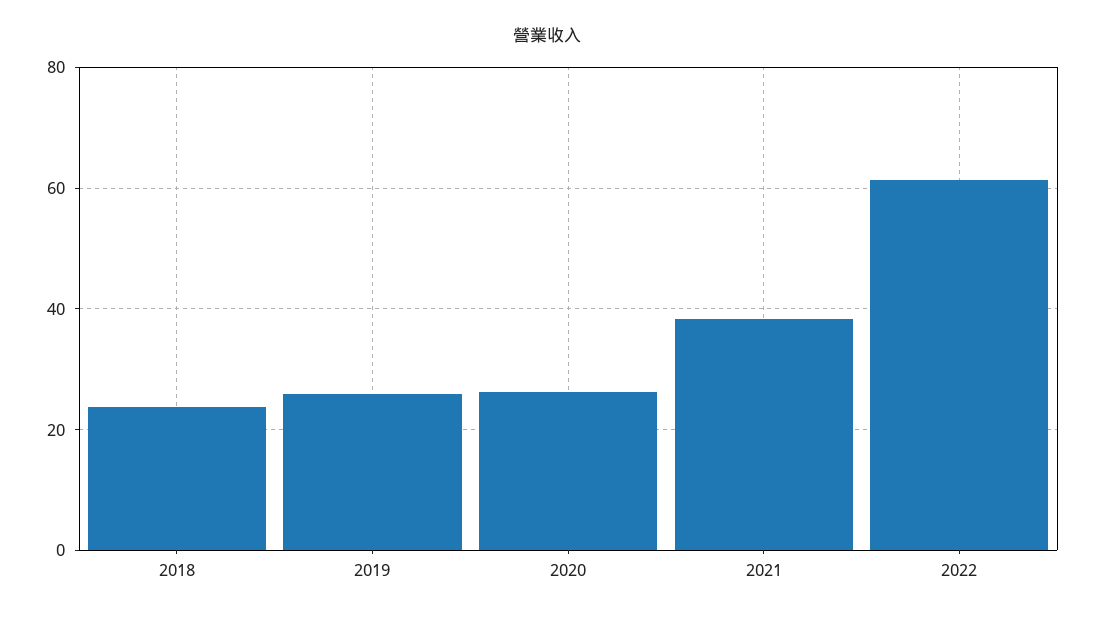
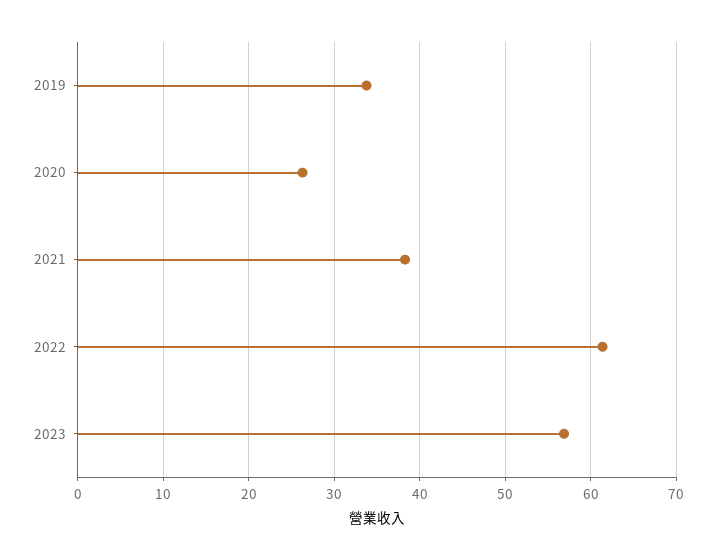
2018: 24 -> none
2019: 26 -> 34
2023: none -> 57

